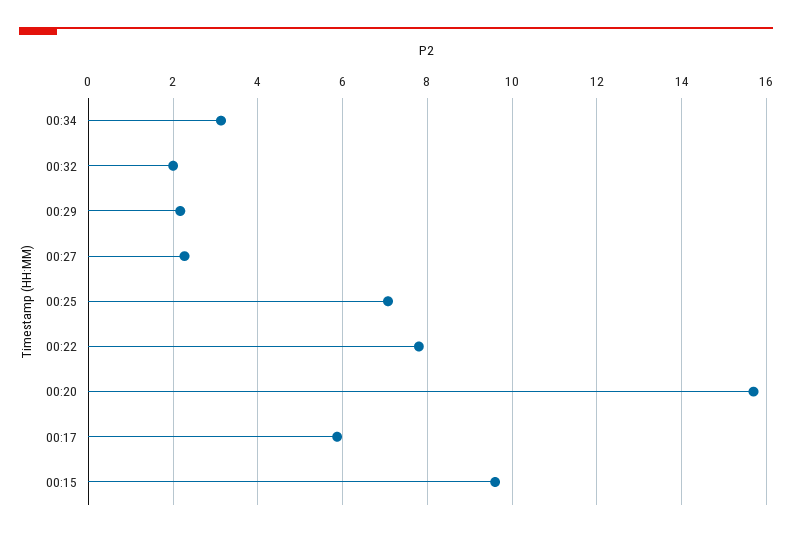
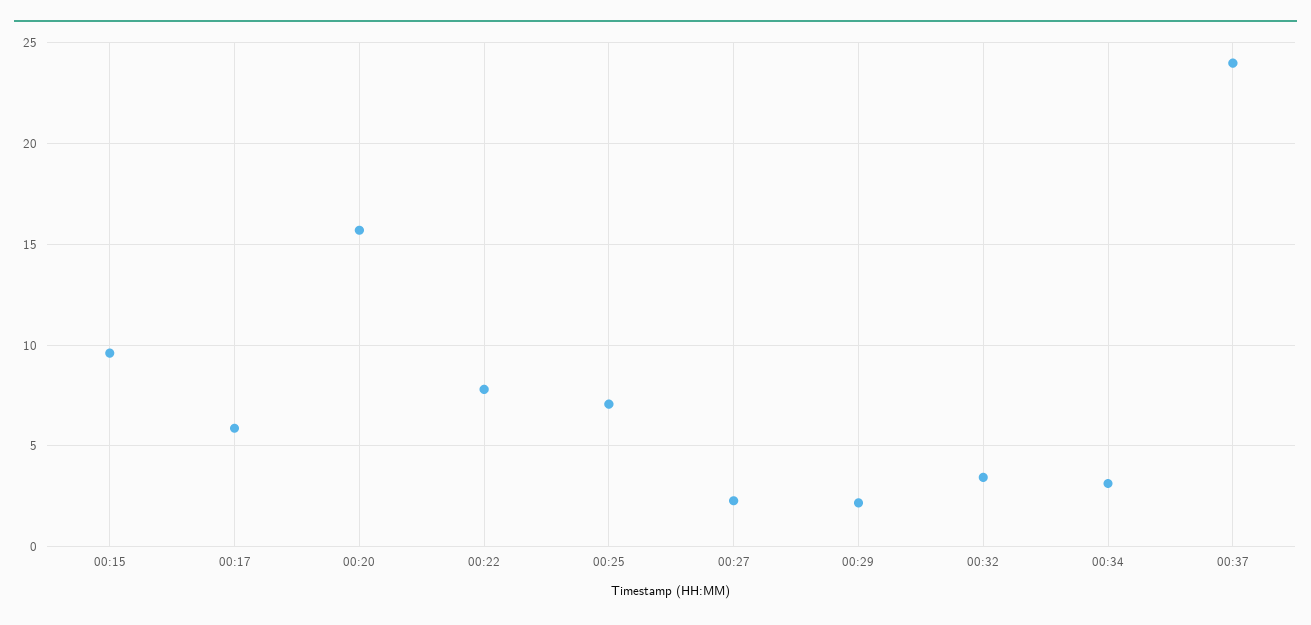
00:32: 2 -> 3.5
00:37: none -> 24

